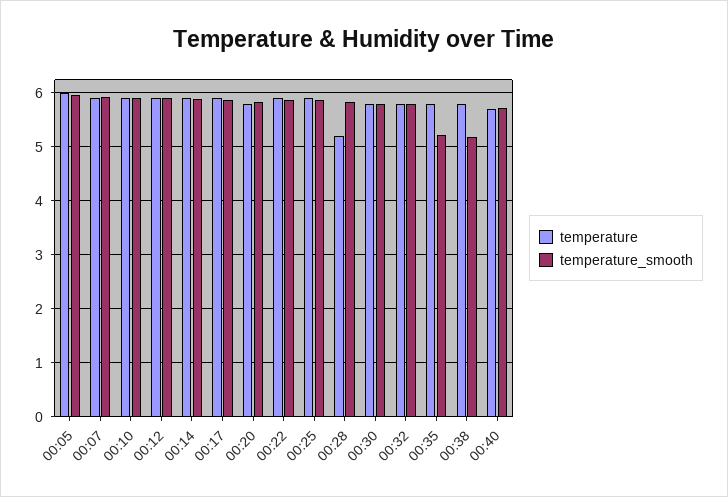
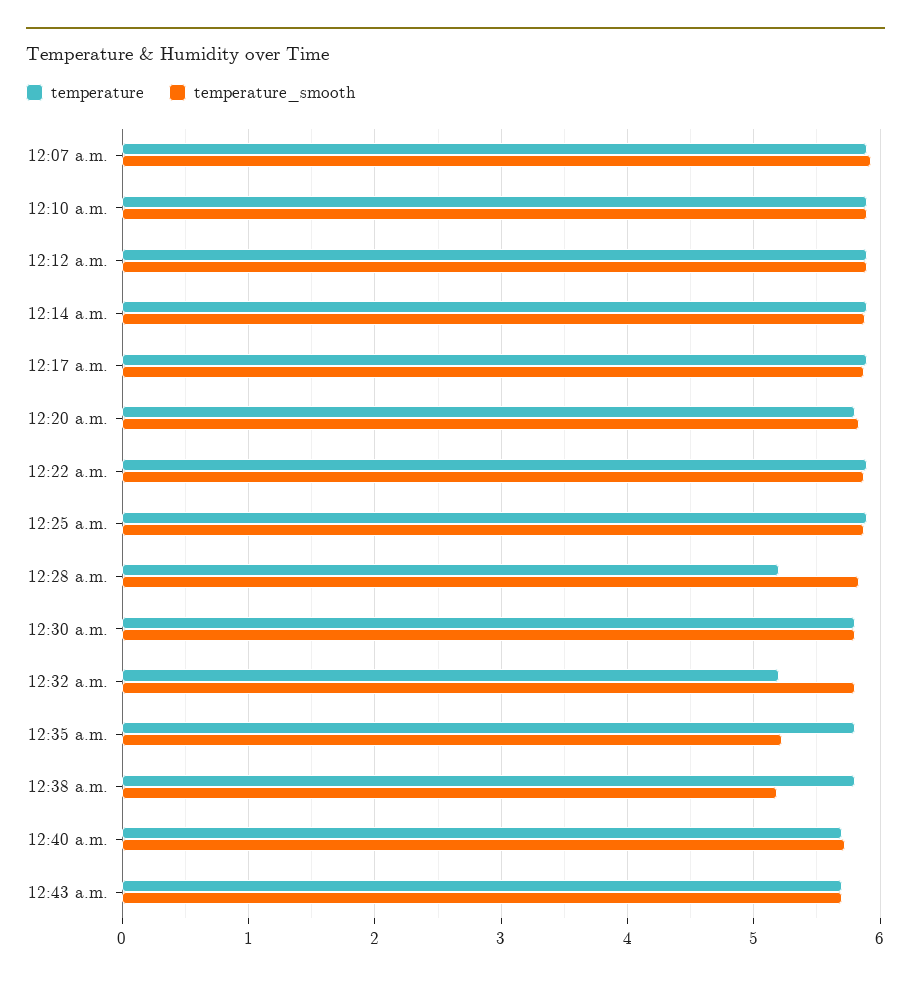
temperature, 00:05: 6 -> none
temperature_smooth, 00:05: 6 -> none
temperature, 00:32: 5.8 -> 5.2
temperature, 12:43 a.m.: none -> 5.7
temperature_smooth, 12:43 a.m.: none -> 5.7

